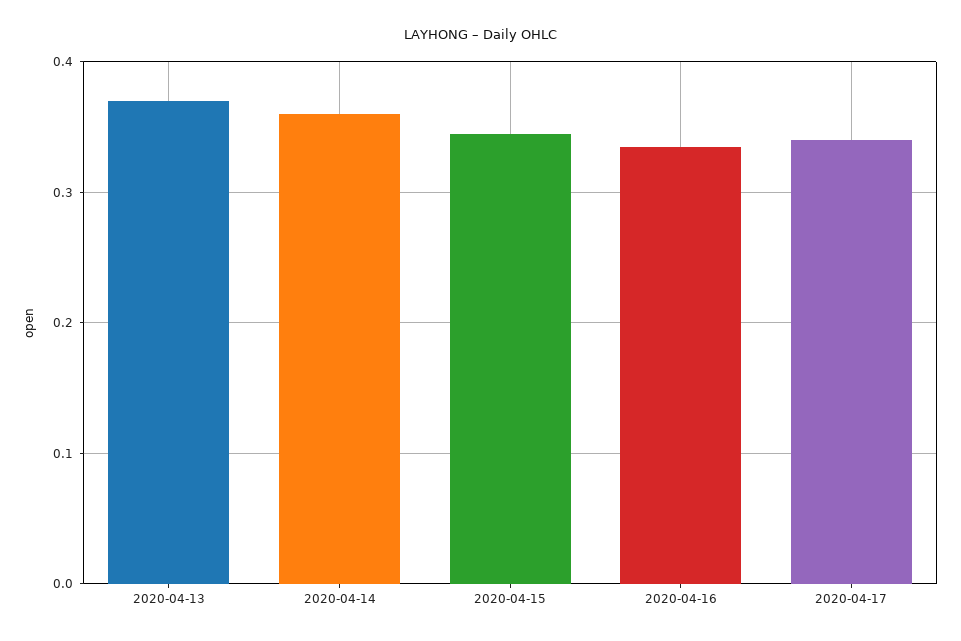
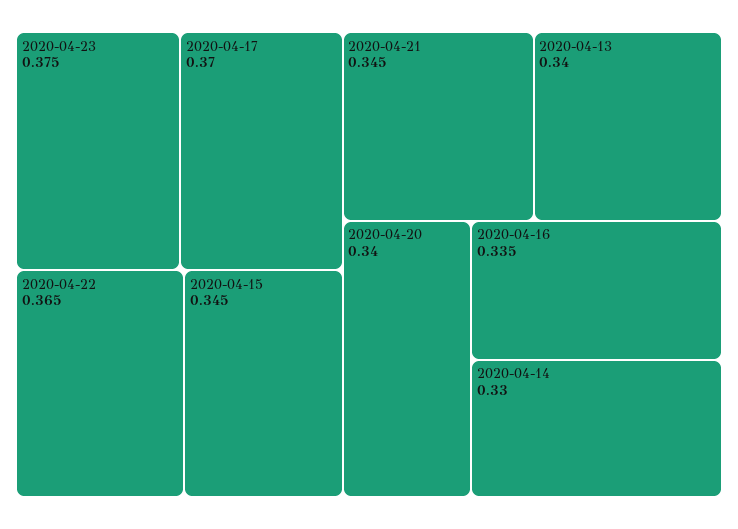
2020-04-13: 0.37 -> 0.34
2020-04-14: 0.36 -> 0.33
2020-04-17: 0.34 -> 0.37
2020-04-23: none -> 0.375
2020-04-22: none -> 0.365
2020-04-21: none -> 0.345
2020-04-20: none -> 0.34

